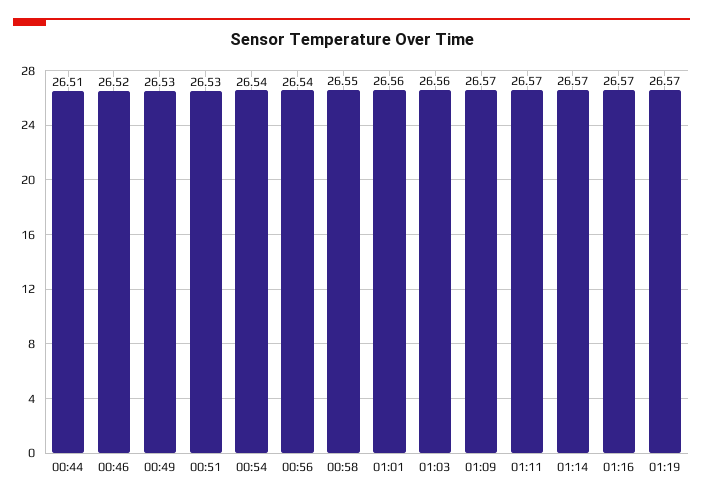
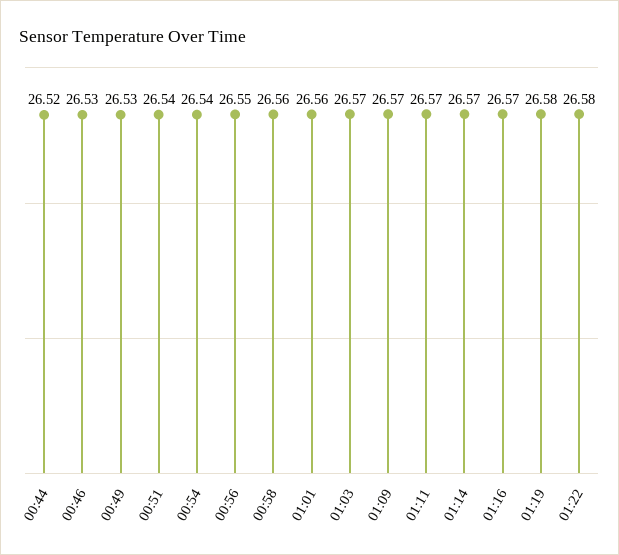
00:44: 26.51 -> 26.52
00:46: 26.52 -> 26.53
00:51: 26.53 -> 26.54
00:56: 26.54 -> 26.55
00:58: 26.55 -> 26.56
01:03: 26.56 -> 26.57
01:19: 26.57 -> 26.58
01:22: none -> 26.58

